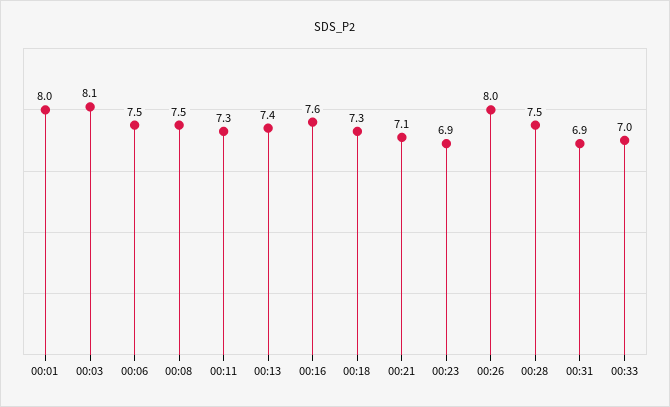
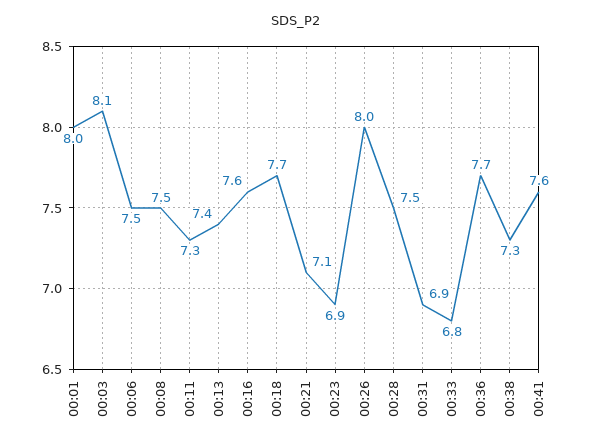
00:18: 7.3 -> 7.7
00:33: 7 -> 6.8
00:36: none -> 7.7
00:38: none -> 7.3
00:41: none -> 7.6

